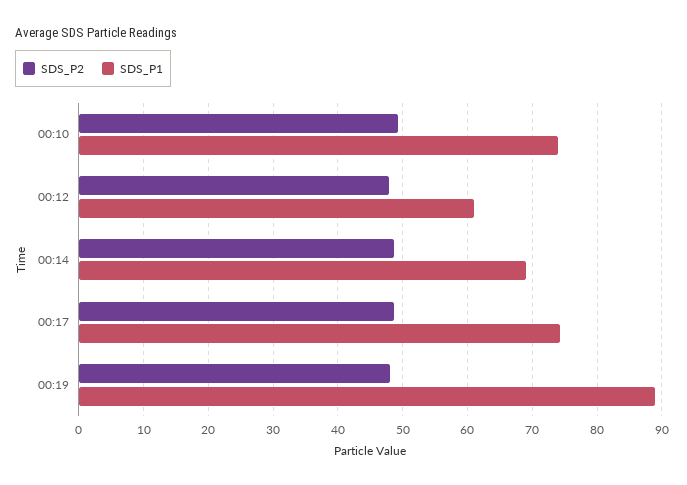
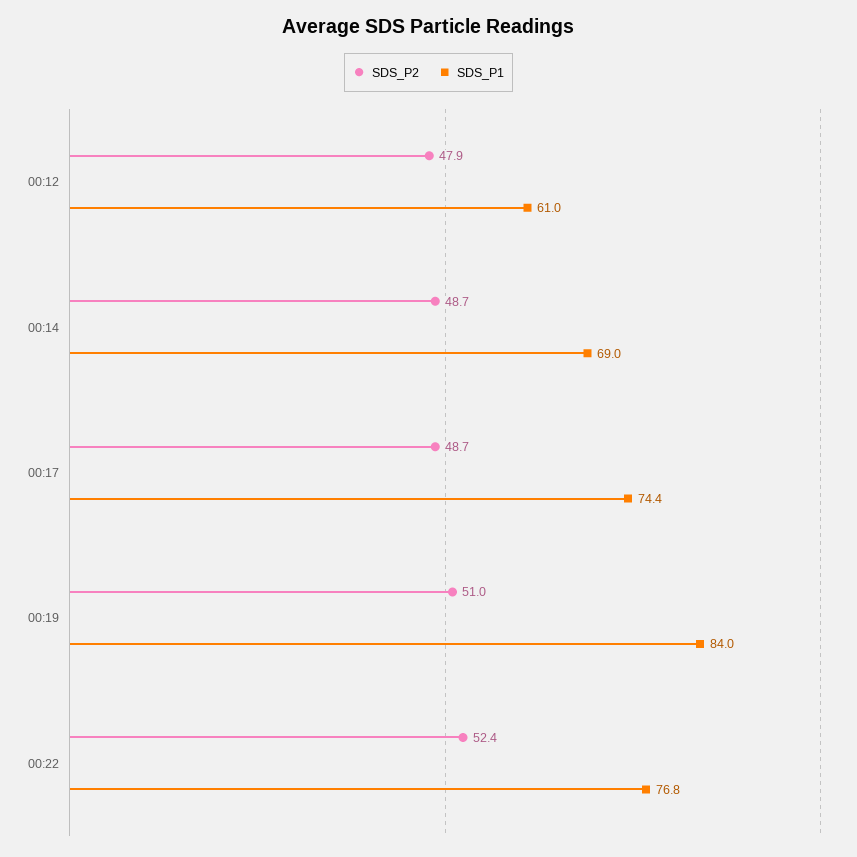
SDS_P2, 00:10: 49 -> none
SDS_P1, 00:10: 74 -> none
SDS_P2, 00:19: 48 -> 51
SDS_P1, 00:19: 89 -> 84
SDS_P2, 00:22: none -> 52.4
SDS_P1, 00:22: none -> 76.8

